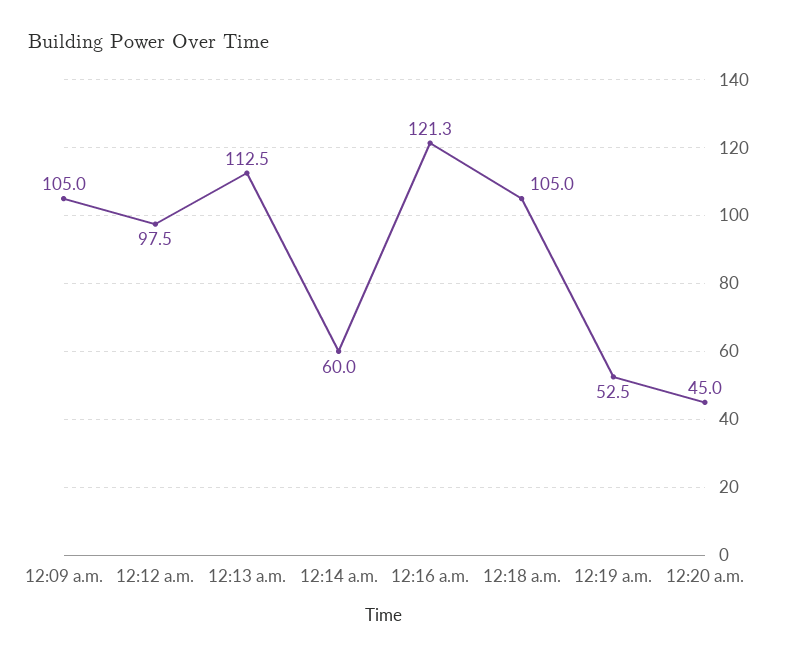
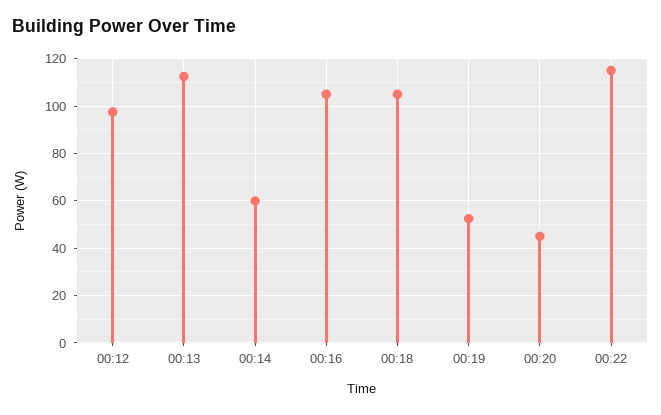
12:09 a.m.: 105 -> none
12:16 a.m.: 121.3 -> 105
00:22: none -> 115

